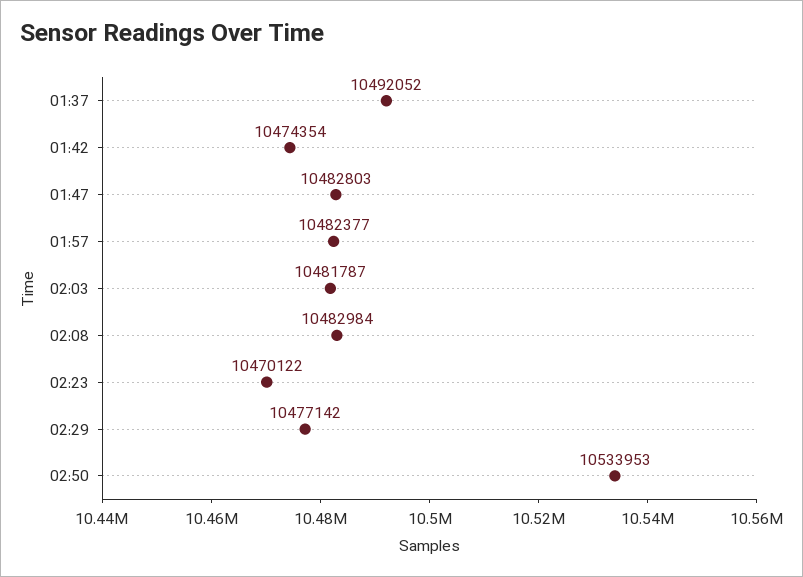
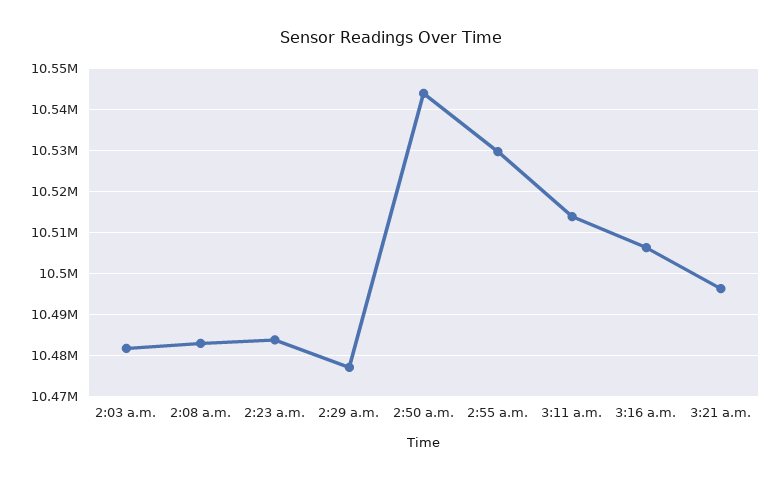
01:37: 10492052 -> none
01:42: 10474354 -> none
01:47: 10482803 -> none
01:57: 10482377 -> none
02:23: 10470122 -> 10484000
02:50: 10533953 -> 10544000
2:55 a.m.: none -> 10530000
3:11 a.m.: none -> 10514000
3:16 a.m.: none -> 10506000
3:21 a.m.: none -> 10496000

